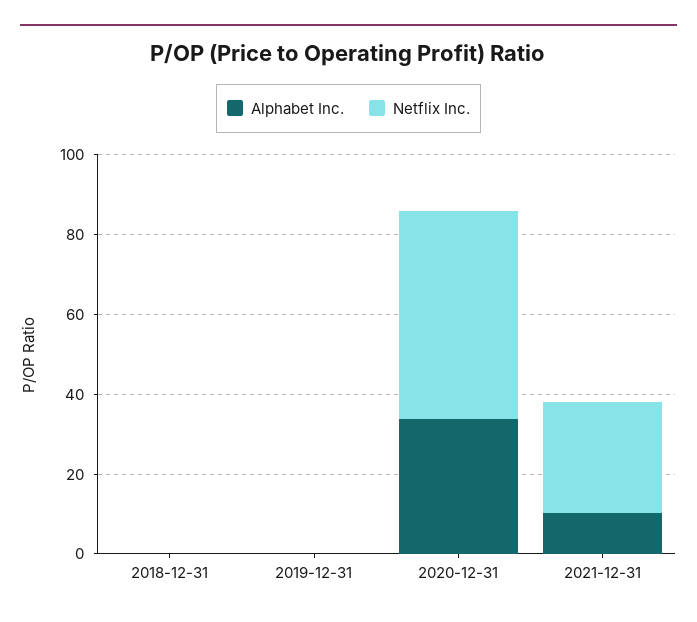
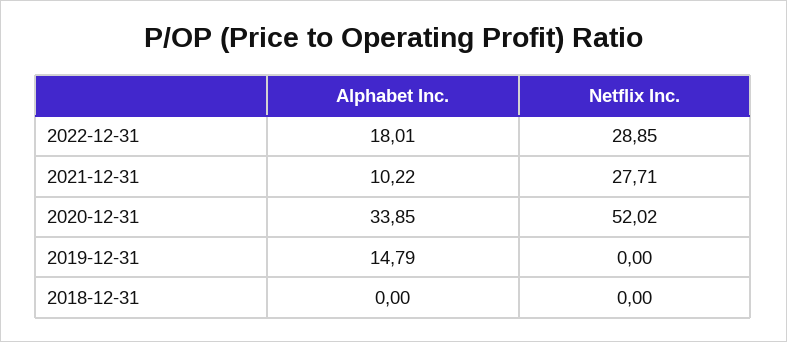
Alphabet Inc., 2019-12-31: 0 -> 14.79
Alphabet Inc., 2022-12-31: none -> 18.01
Netflix Inc., 2022-12-31: none -> 28.85

